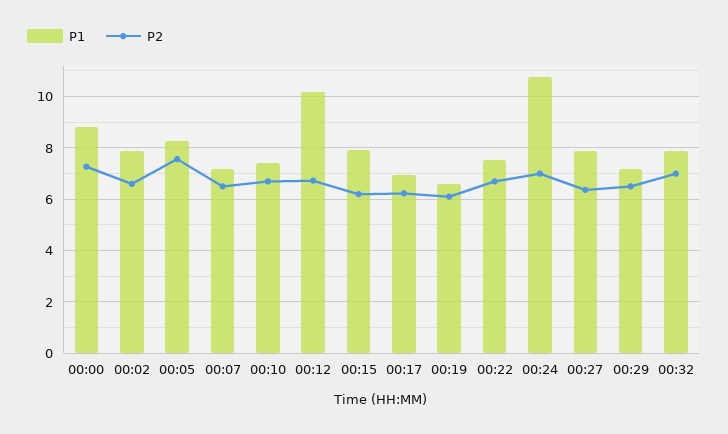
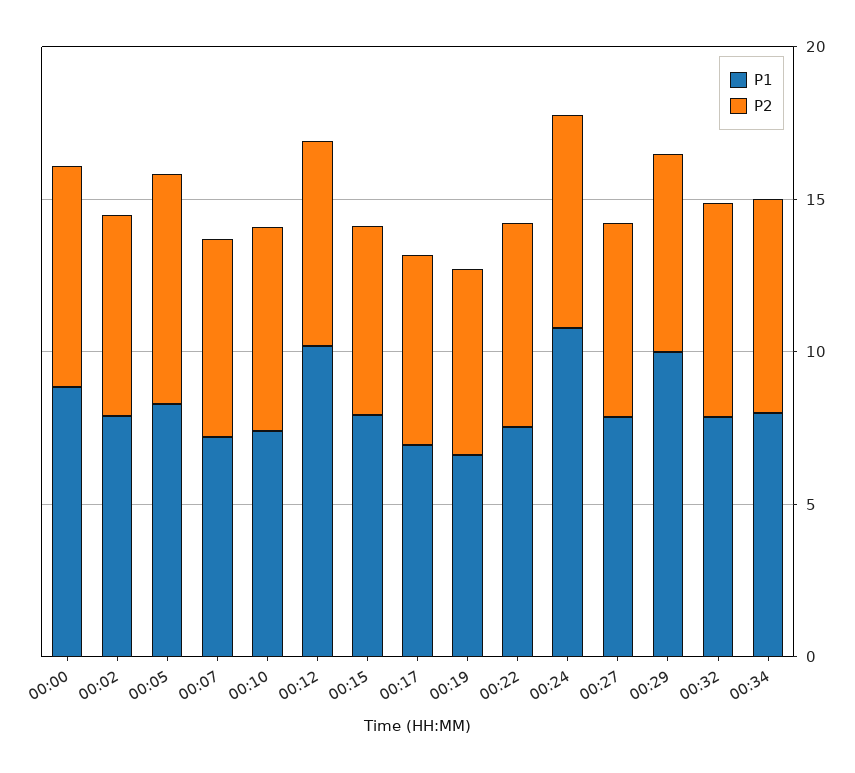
P1, 00:29: 7.25 -> 10
P1, 00:34: none -> 8
P2, 00:34: none -> 7

